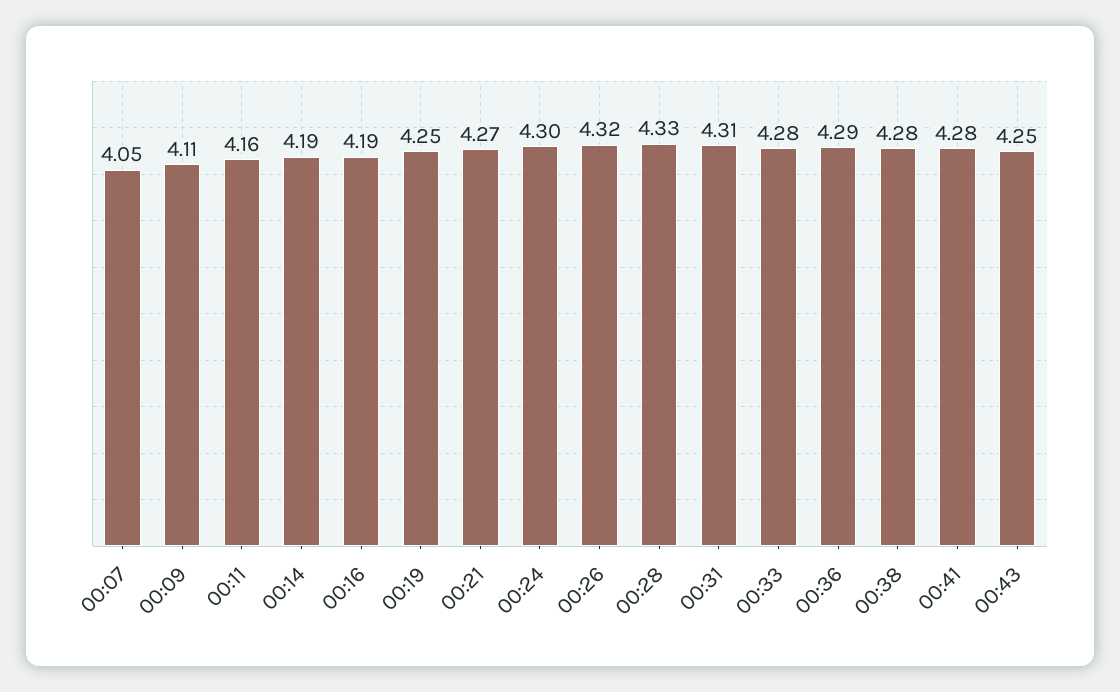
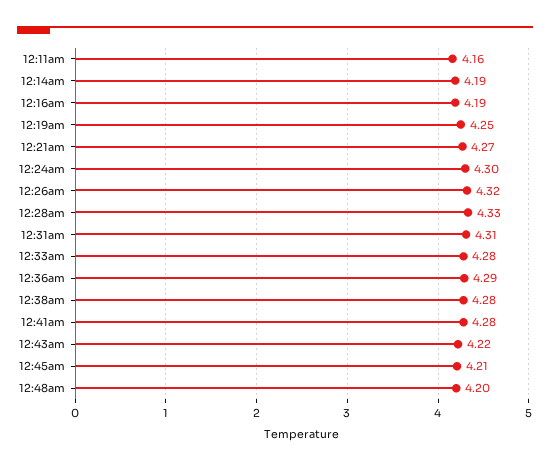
00:07: 4.05 -> none
00:09: 4.11 -> none
00:43: 4.25 -> 4.22
12:45am: none -> 4.21
12:48am: none -> 4.2

